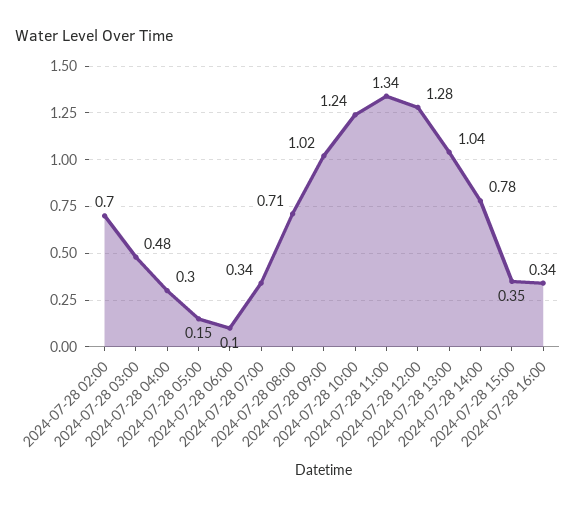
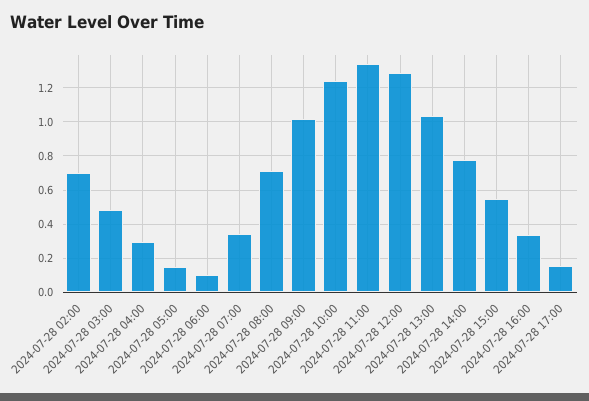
2024-07-28 15:00: 0.35 -> 0.55
2024-07-28 17:00: none -> 0.15

